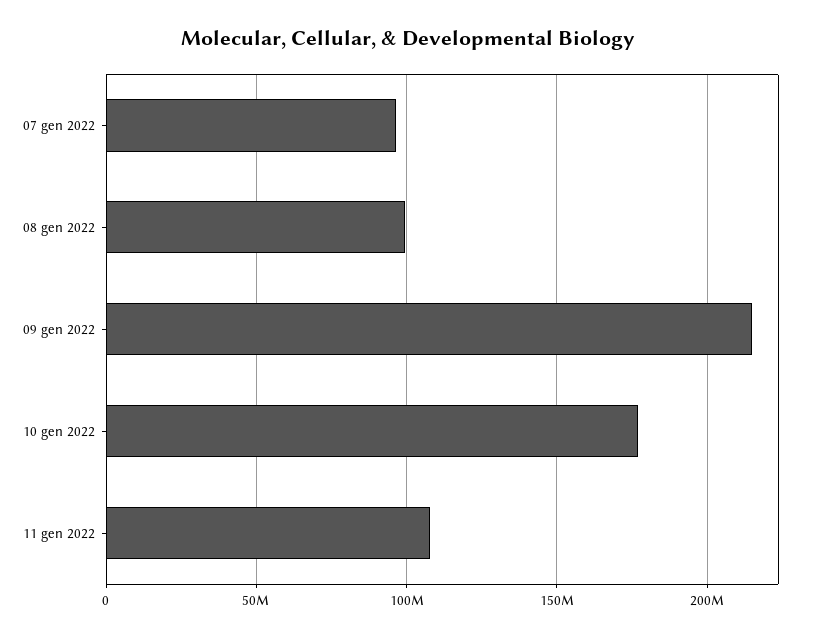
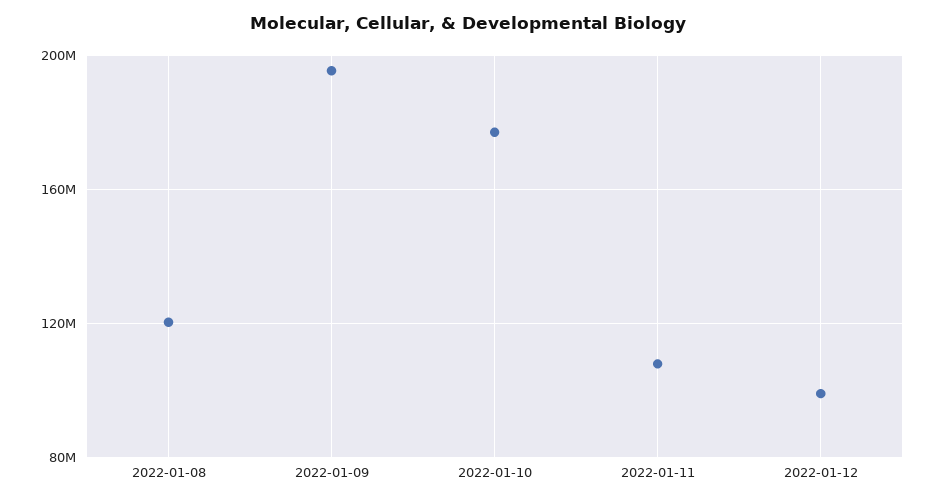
07 gen 2022: 95000000 -> none
08 gen 2022: 100000000 -> 120000000
09 gen 2022: 215000000 -> 195000000
2022-01-12: none -> 100000000

